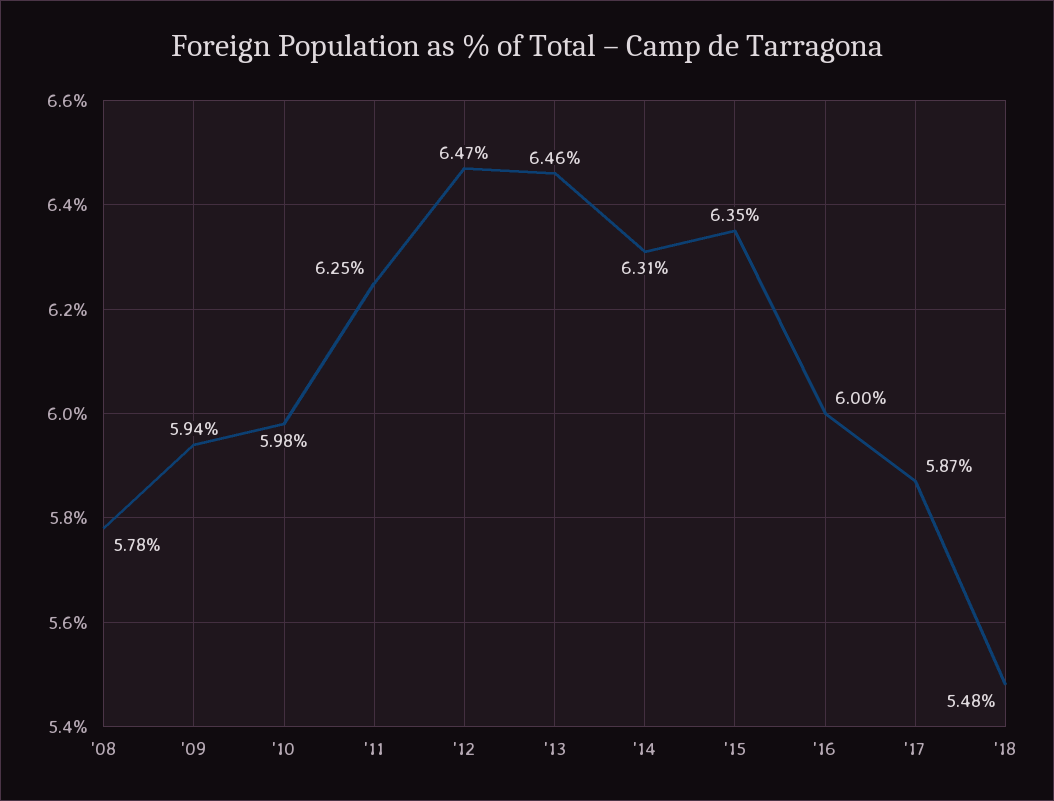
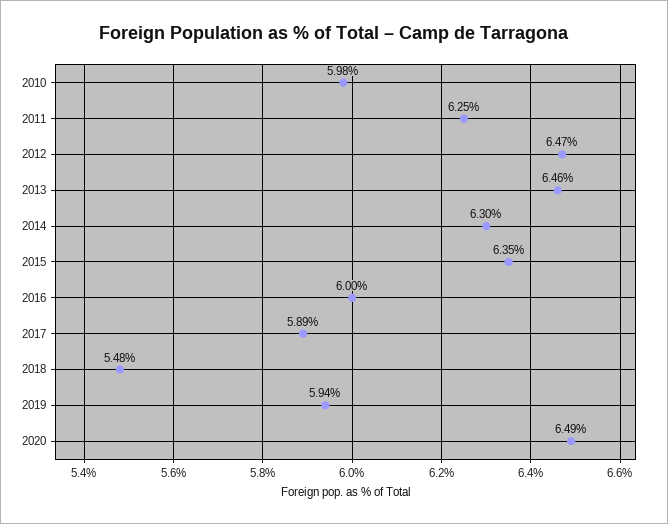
'08: 5.78 -> none
'09: 5.94 -> none
'14: 6.31 -> 6.3
'17: 5.87 -> 5.89
2019: none -> 5.94
2020: none -> 6.49

